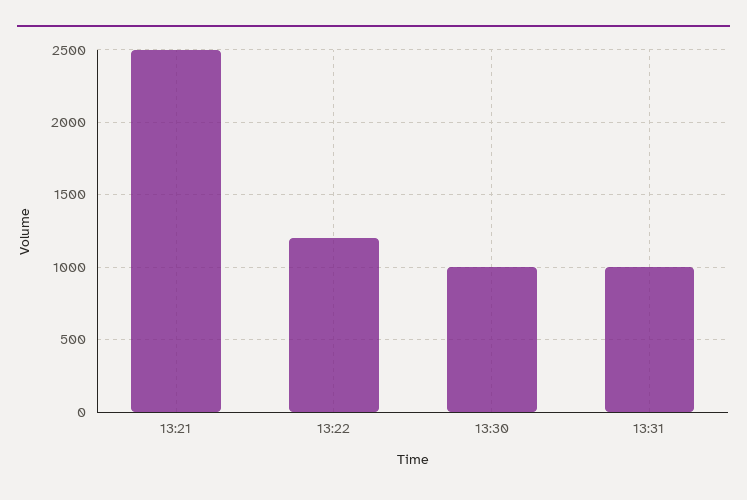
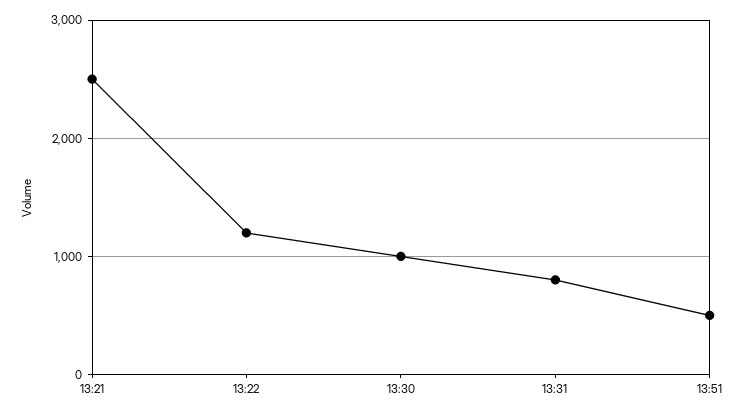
13:31: 1000 -> 800
13:51: none -> 500

